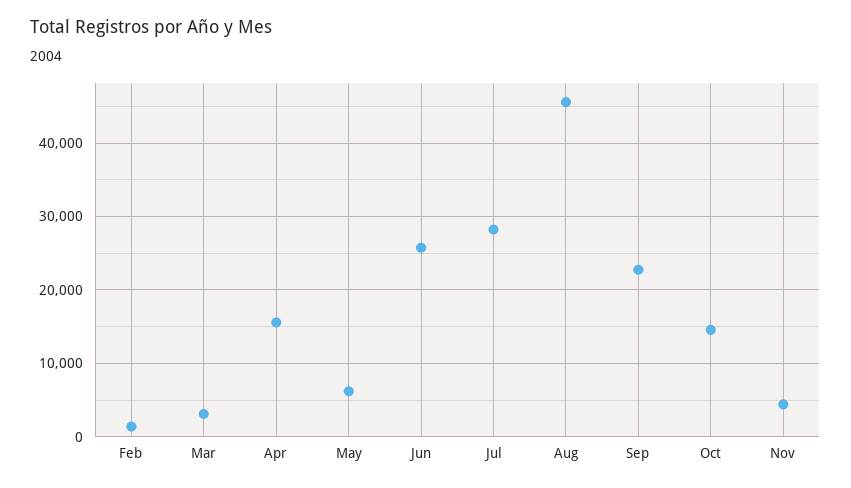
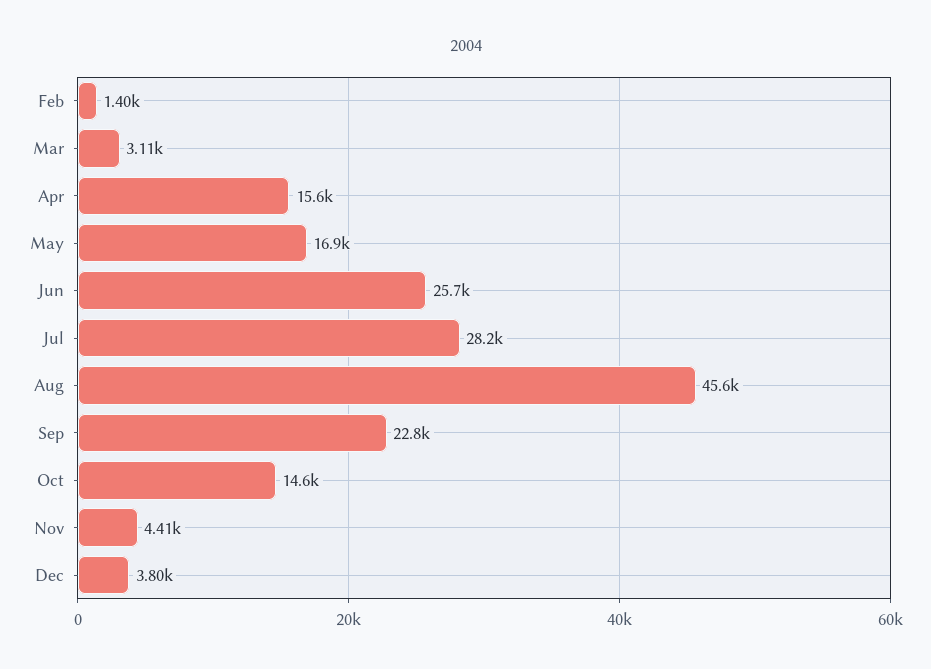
May: 6000 -> 16900
Dec: none -> 3800

